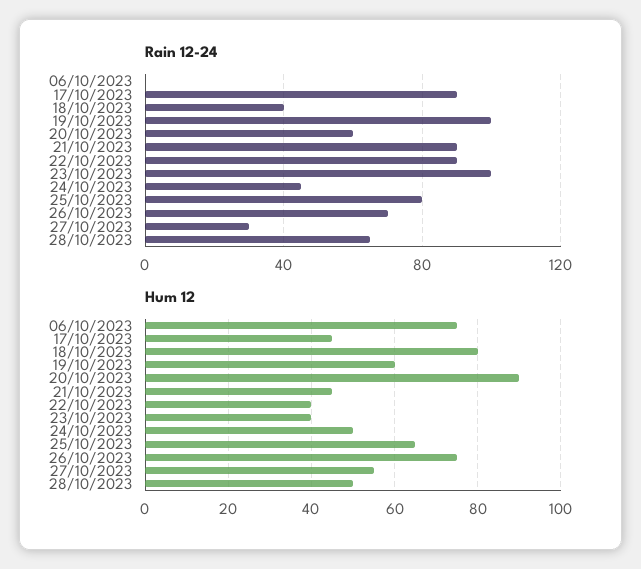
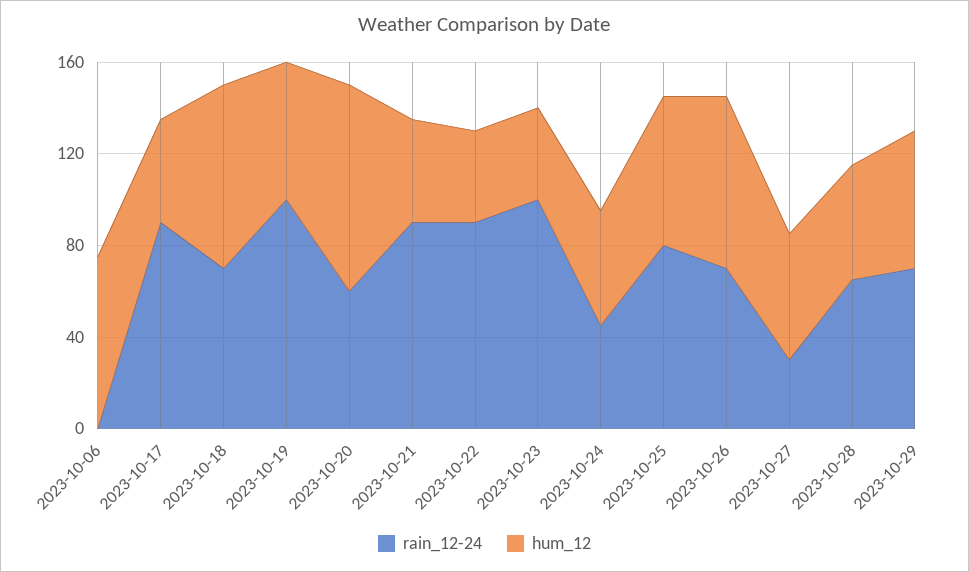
Rain 12-24, 18/10/2023: 40 -> 70
Rain 12-24, 2023-10-29: none -> 70
Hum 12, 2023-10-29: none -> 60

